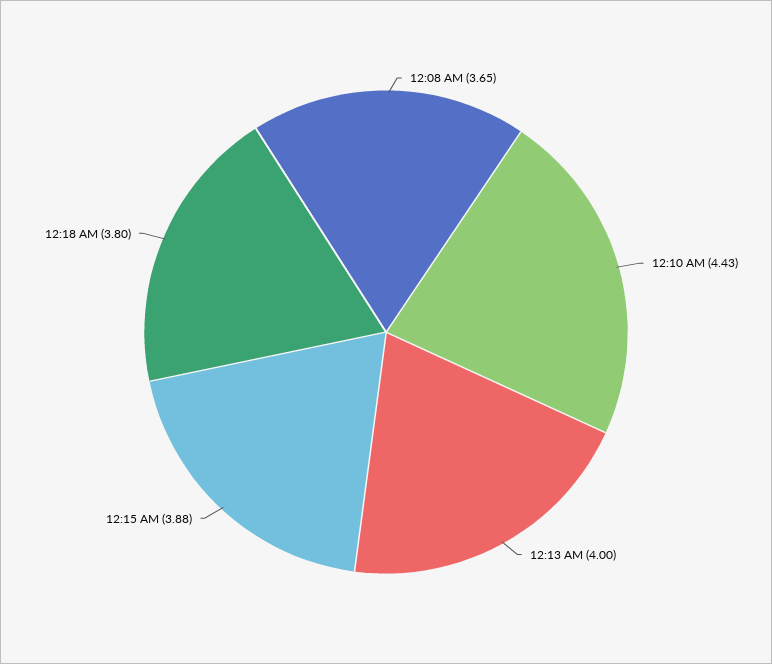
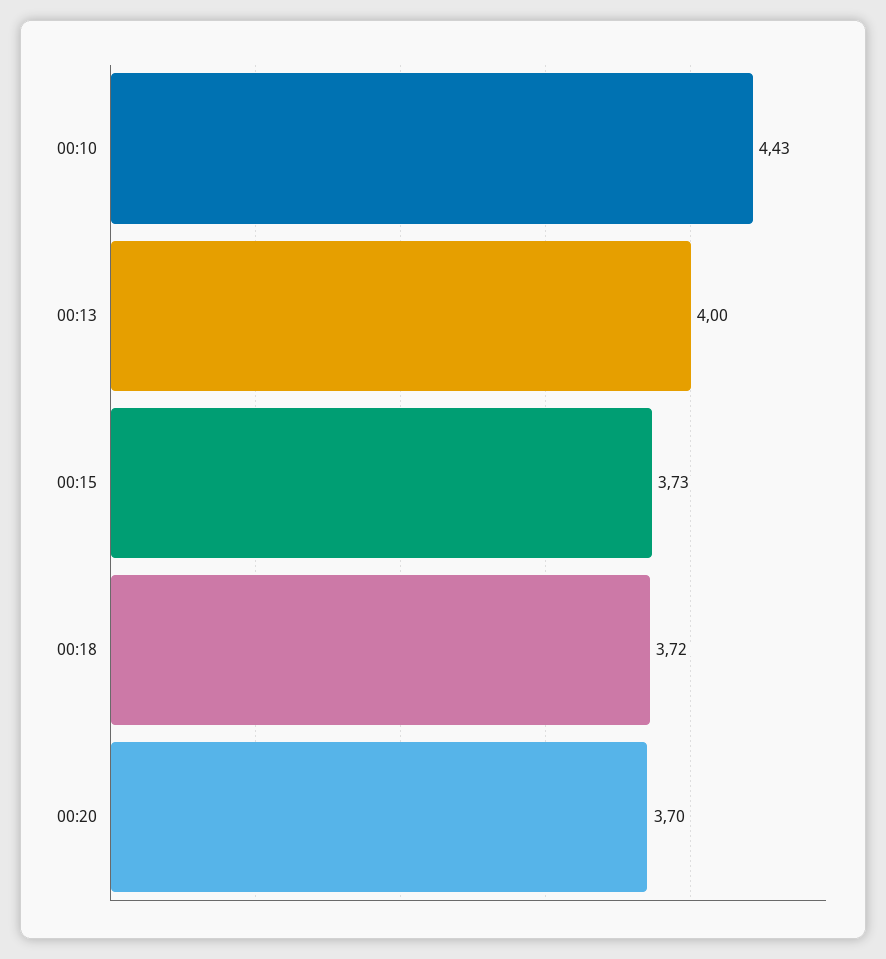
12:08 AM: 3.65 -> none
12:15 AM: 3.88 -> 3.73
12:18 AM: 3.8 -> 3.72
00:20: none -> 3.7

